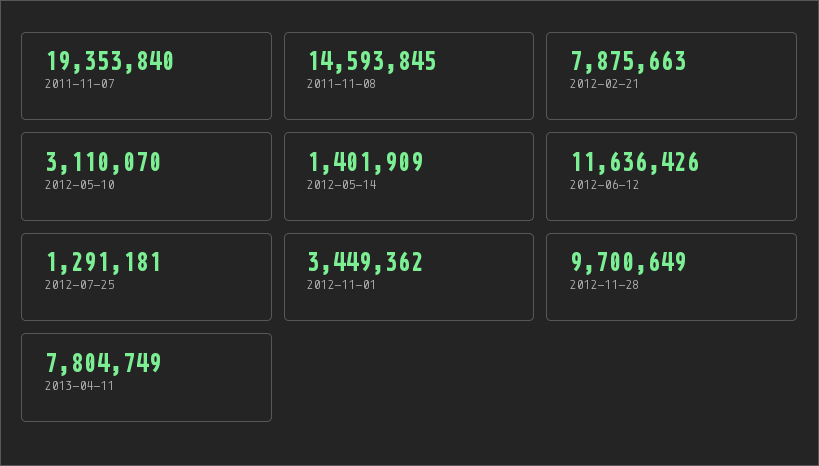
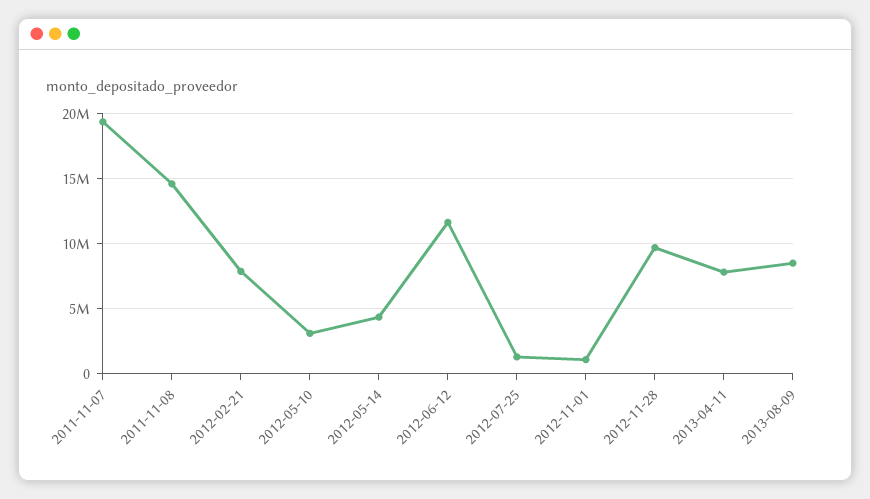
2012-05-14: 1401909 -> 4500000
2012-11-01: 3449362 -> 1000000
2013-08-09: none -> 8500000

